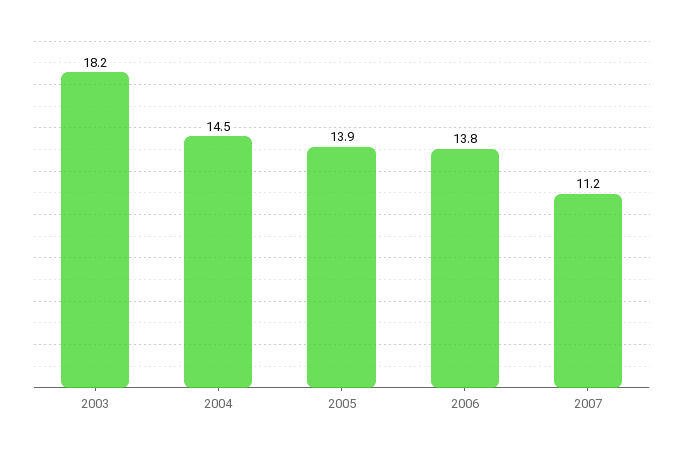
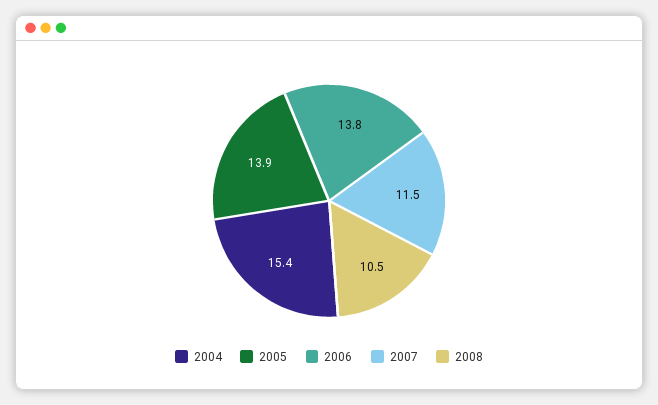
2003: 18.2 -> none
2004: 14.5 -> 15.4
2007: 11.2 -> 11.5
2008: none -> 10.5

